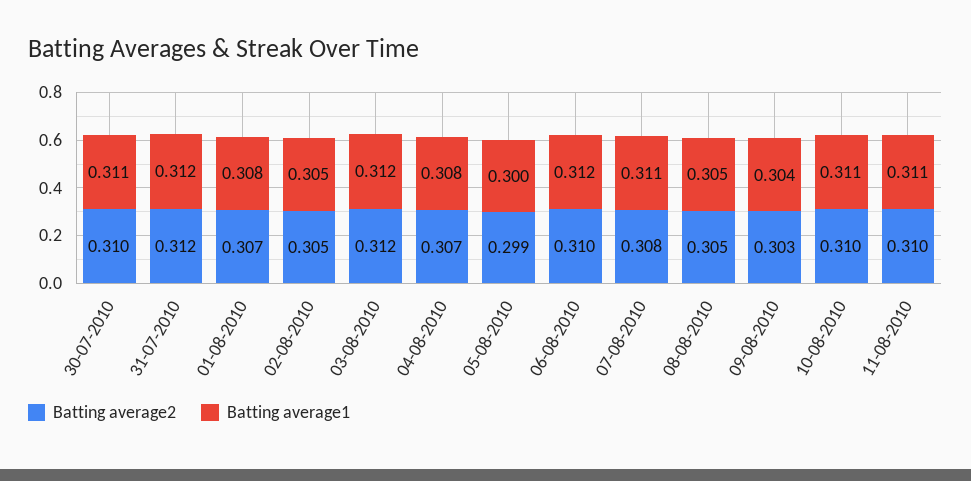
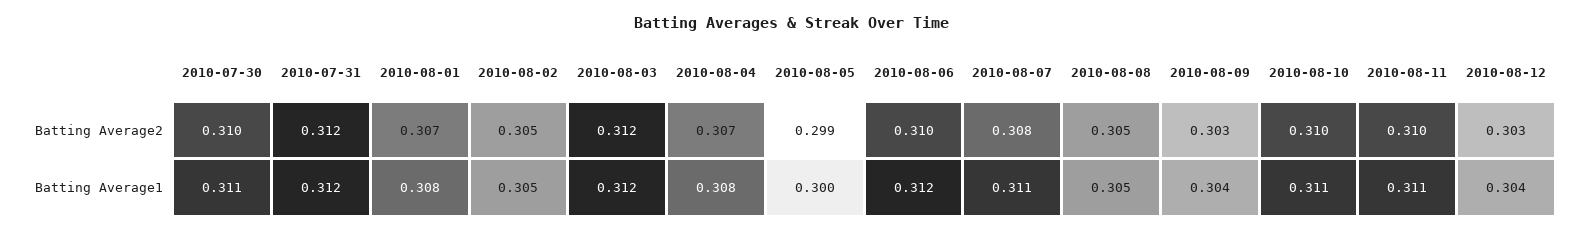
Batting average2, 2010-08-12: none -> 0.303
Batting average1, 2010-08-12: none -> 0.304

